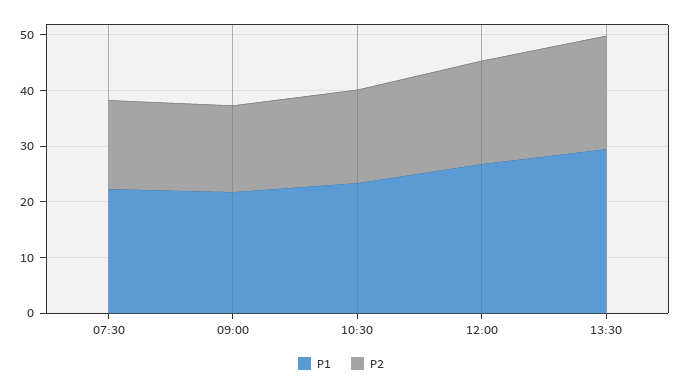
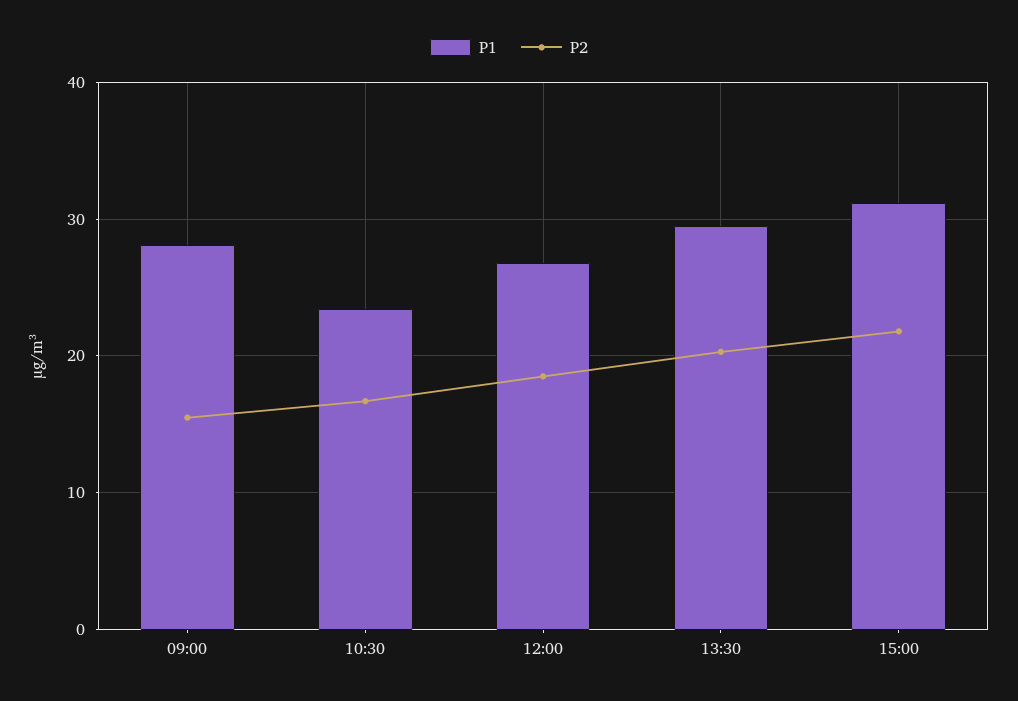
P1, 07:30: 22 -> none
P2, 07:30: 16 -> none
P1, 09:00: 22 -> 28
P1, 15:00: none -> 31
P2, 15:00: none -> 22

